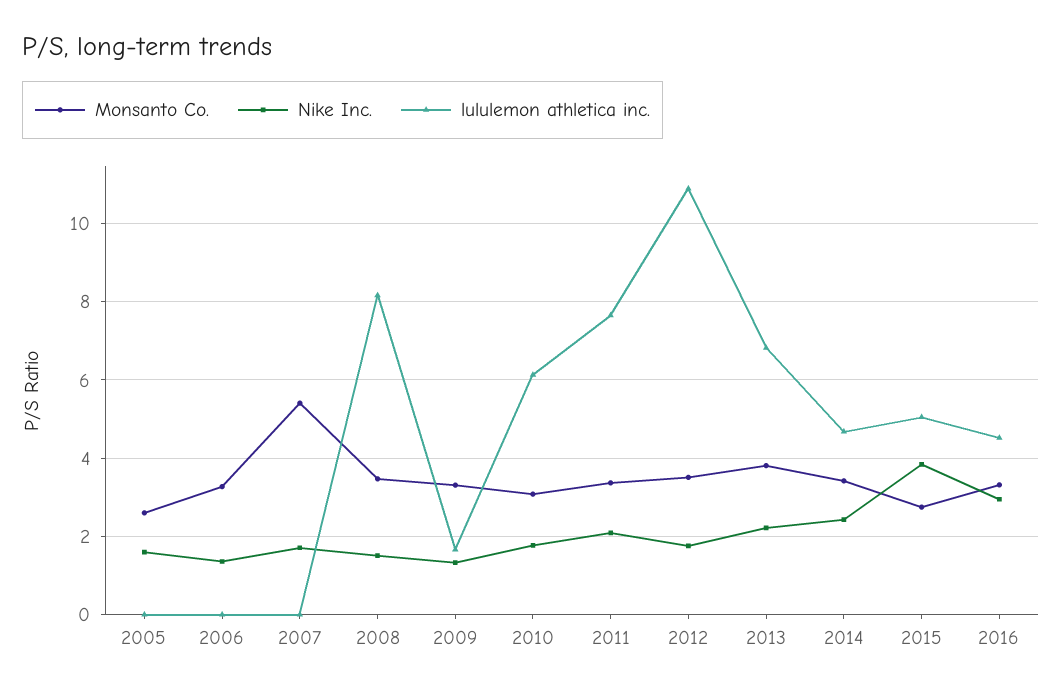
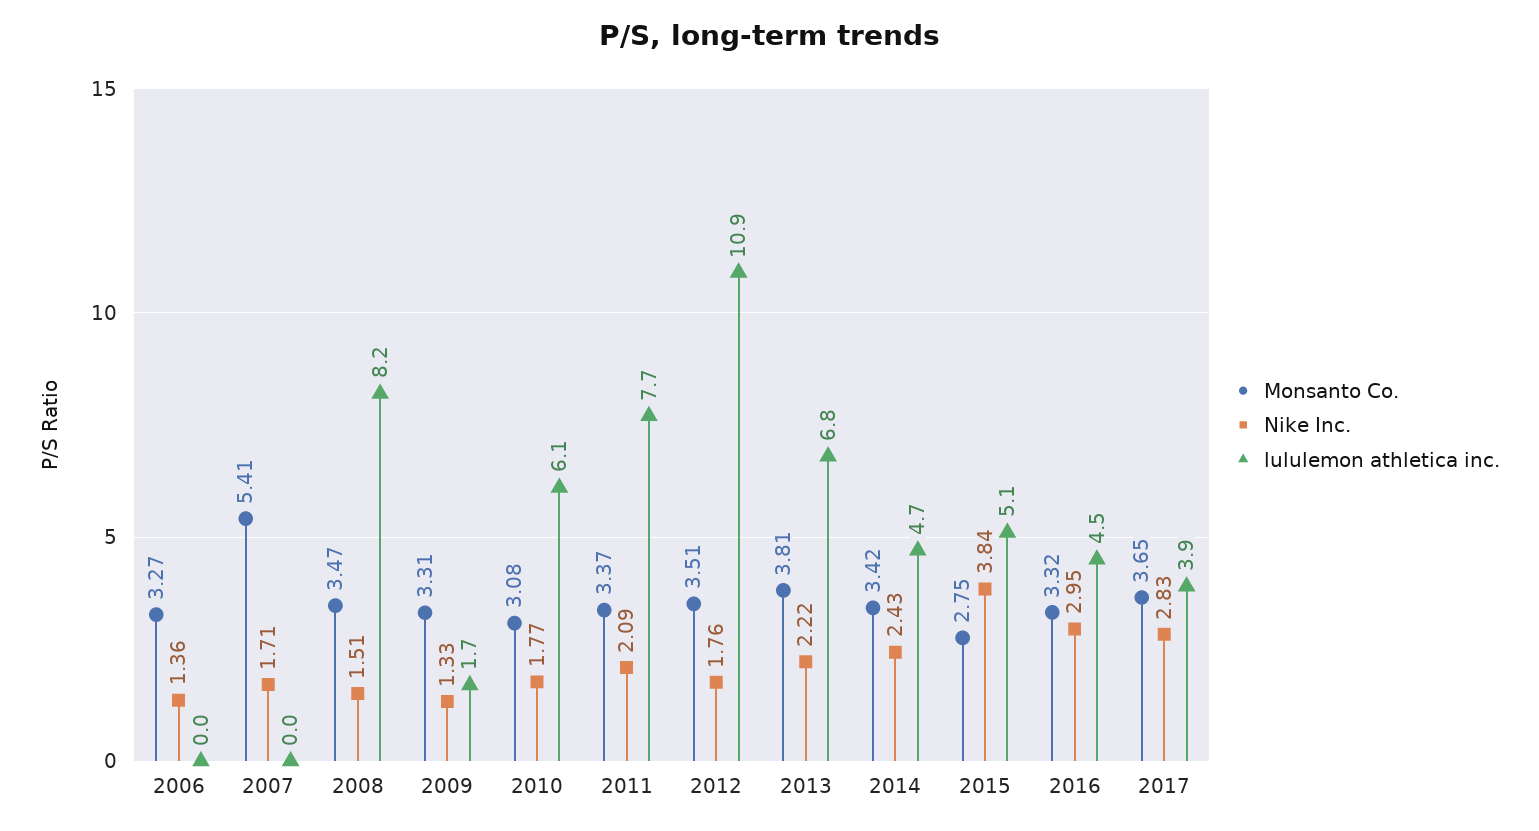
Monsanto Co., 2005: 2.6 -> none
Nike Inc., 2005: 1.6 -> none
lululemon athletica inc., 2005: 0 -> none
Monsanto Co., 2017: none -> 3.65
Nike Inc., 2017: none -> 2.83
lululemon athletica inc., 2017: none -> 3.9

